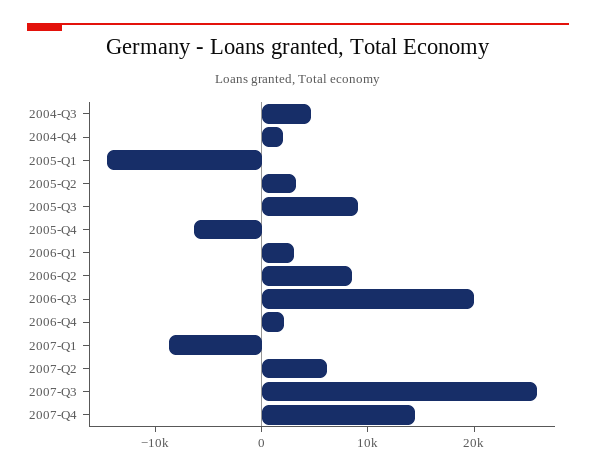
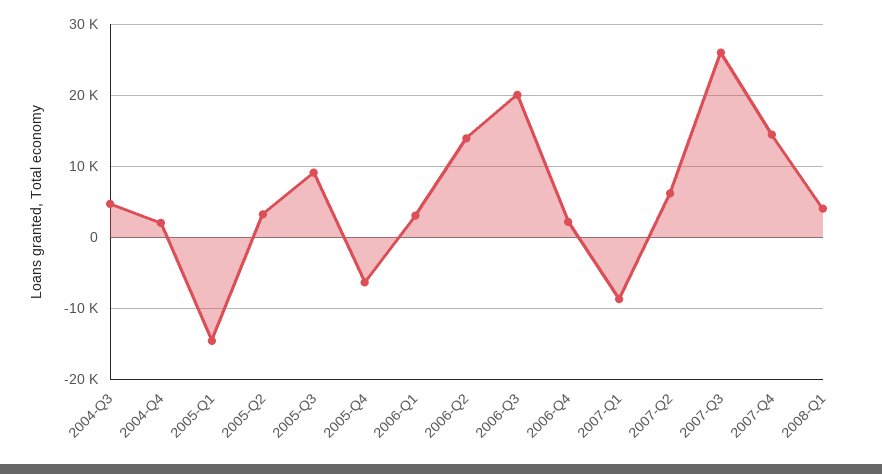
2006-Q2: 8000 -> 14000
2008-Q1: none -> 4000

